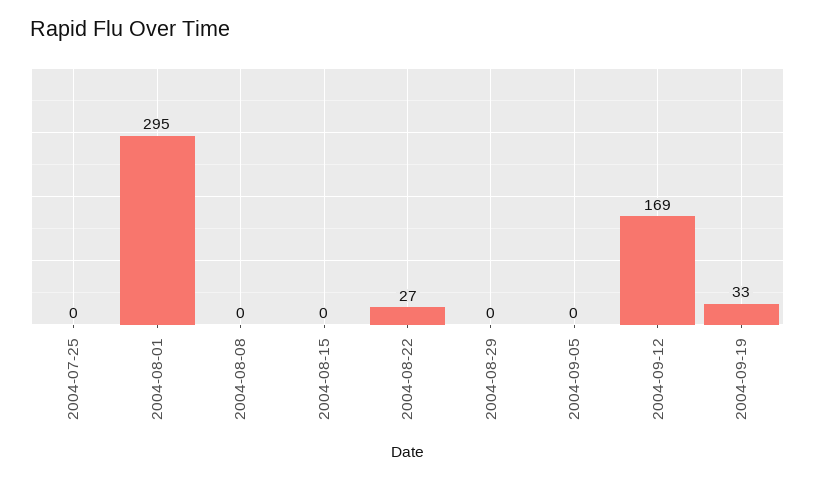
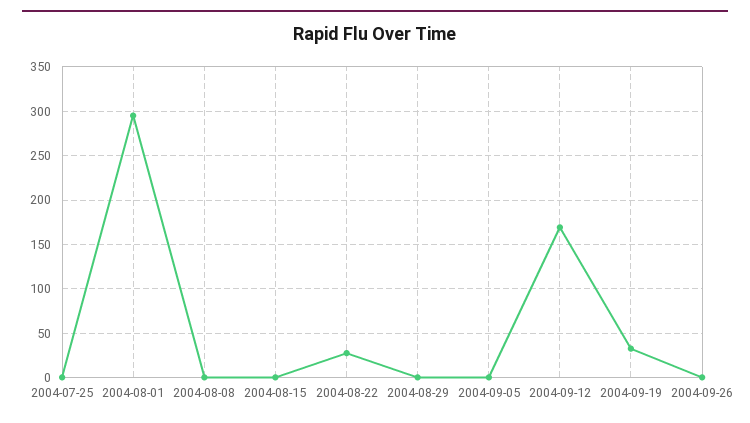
2004-09-26: none -> 0

